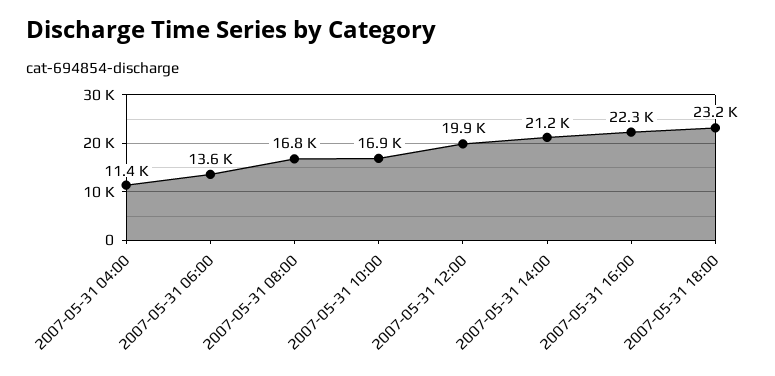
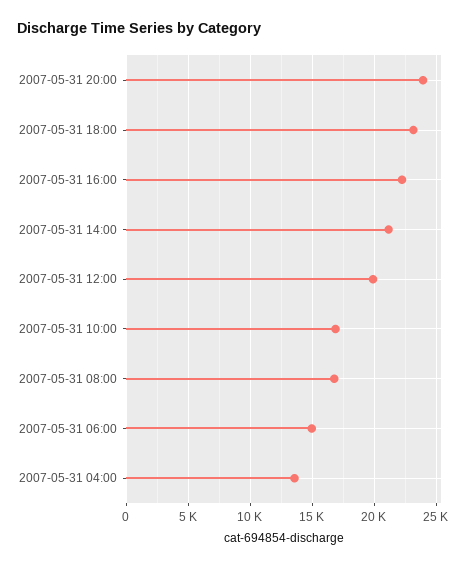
2007-05-31 04:00: 11400 -> 13500
2007-05-31 06:00: 13600 -> 15000
2007-05-31 20:00: none -> 24000

